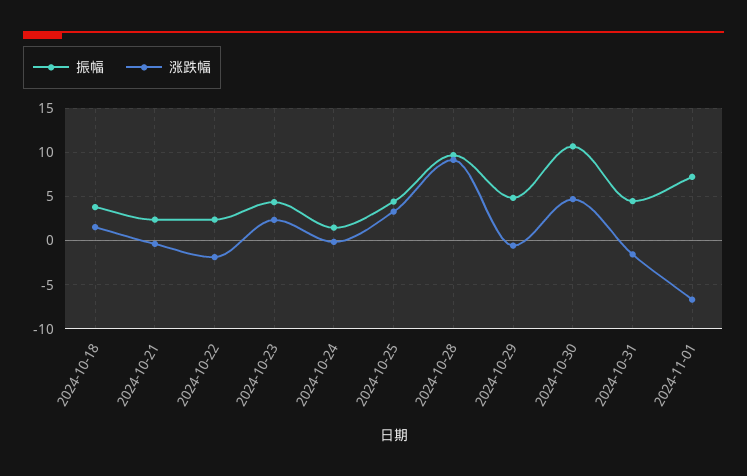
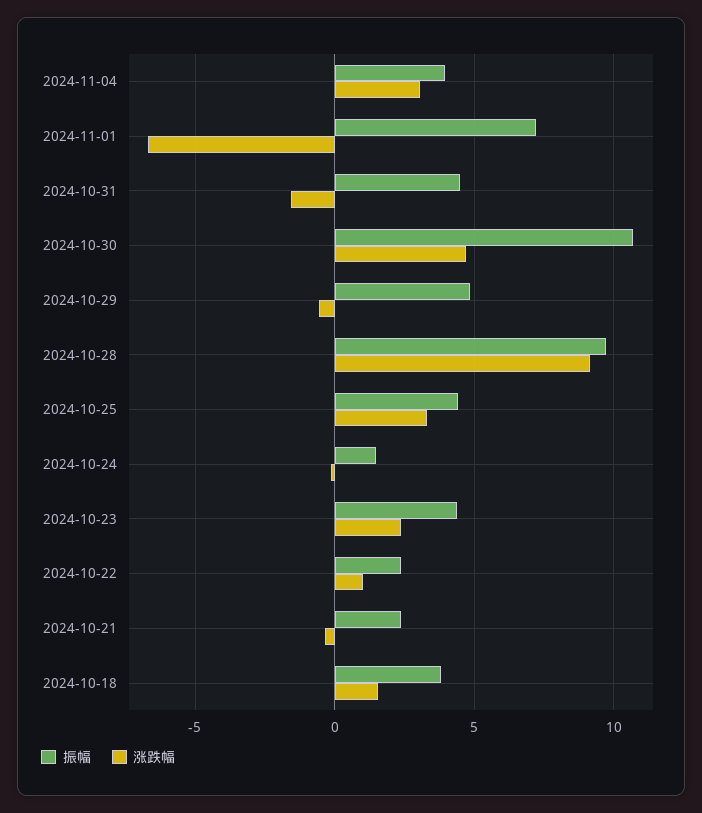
涨跌幅, 2024-10-22: -2 -> 1
振幅, 2024-11-04: none -> 4
涨跌幅, 2024-11-04: none -> 3

